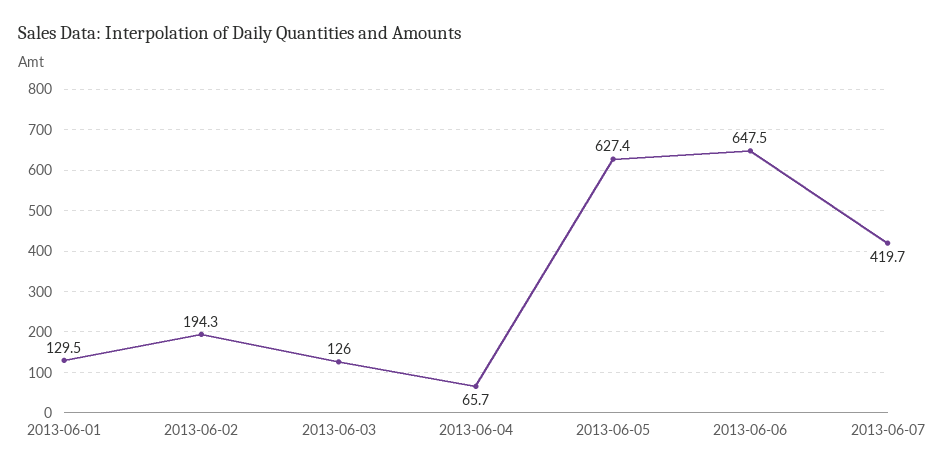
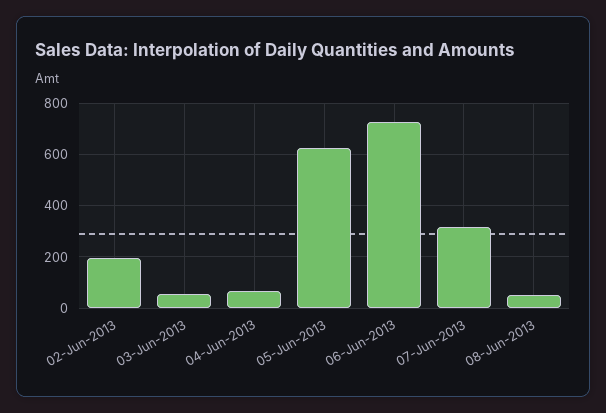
2013-06-01: 129.5 -> none
2013-06-03: 126 -> 50
2013-06-06: 647.5 -> 725
2013-06-07: 419.7 -> 325
08-Jun-2013: none -> 50

